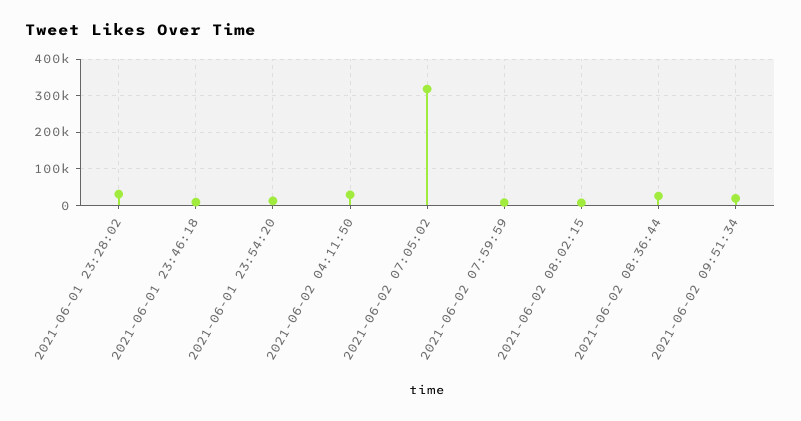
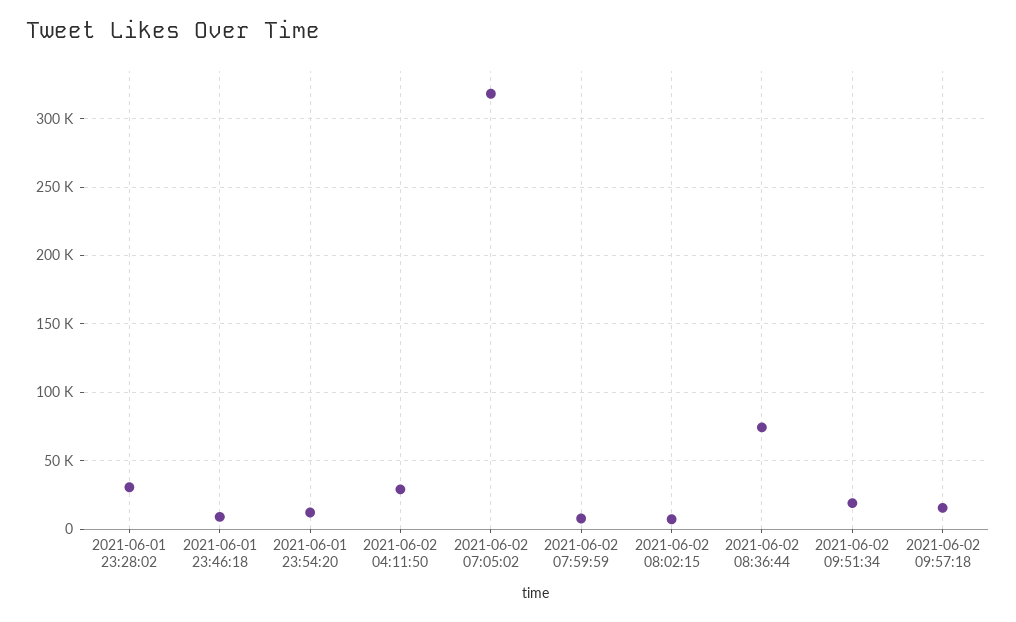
2021-06-02 08:36:44: 20000 -> 75000
2021-06-02 09:57:18: none -> 15000

